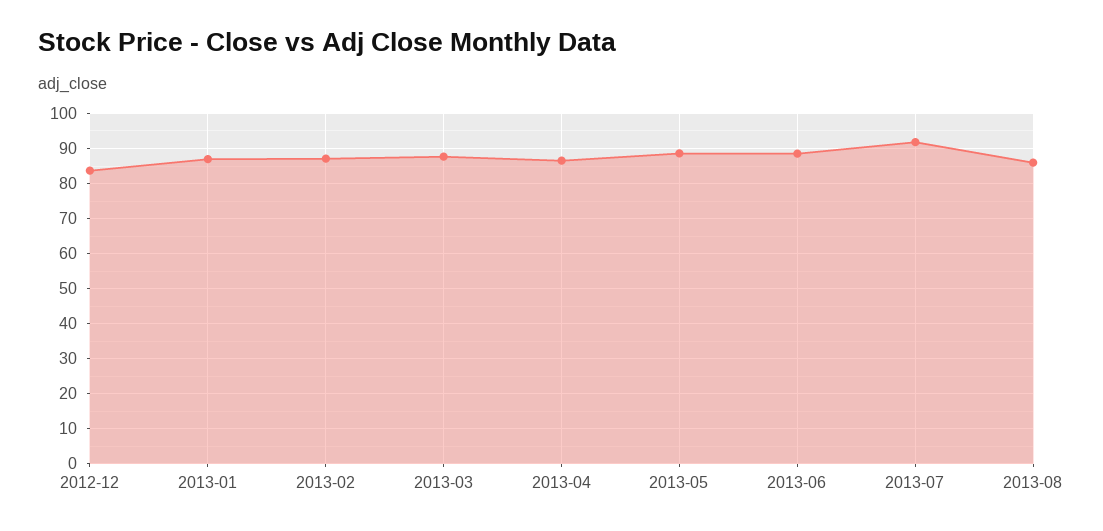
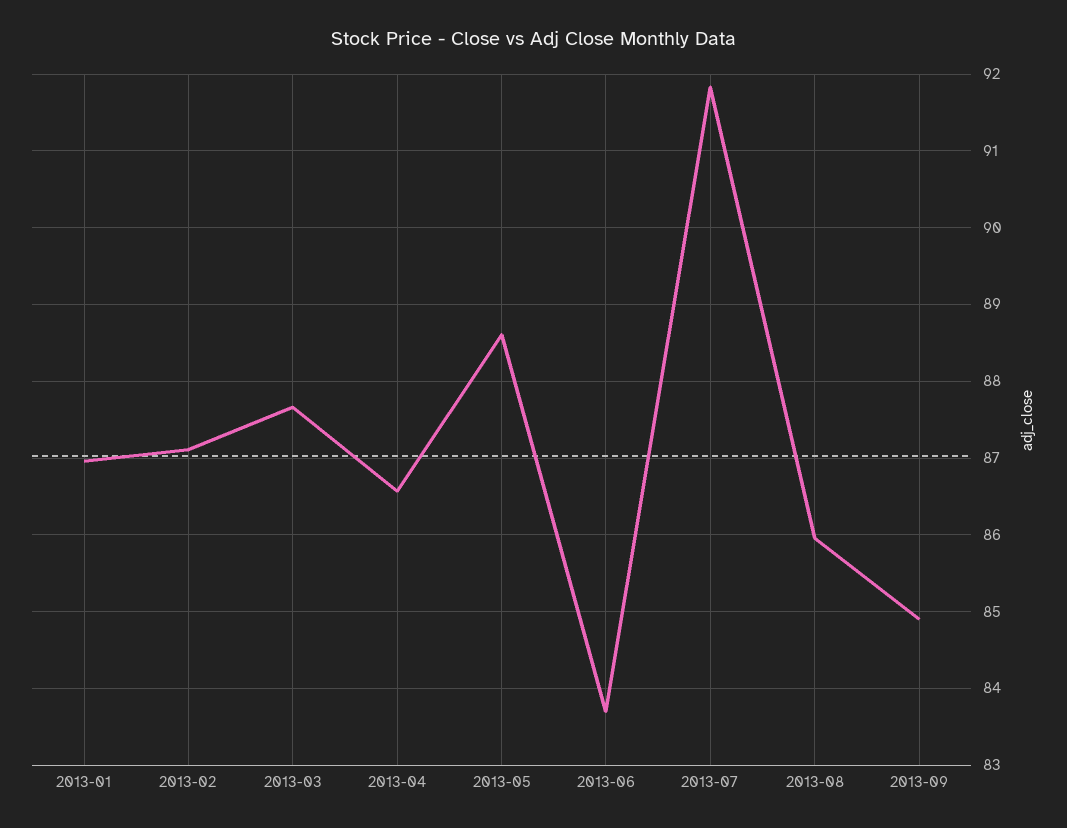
2012-12: 84 -> none
2013-06: 88 -> 83.7
2013-09: none -> 84.9

